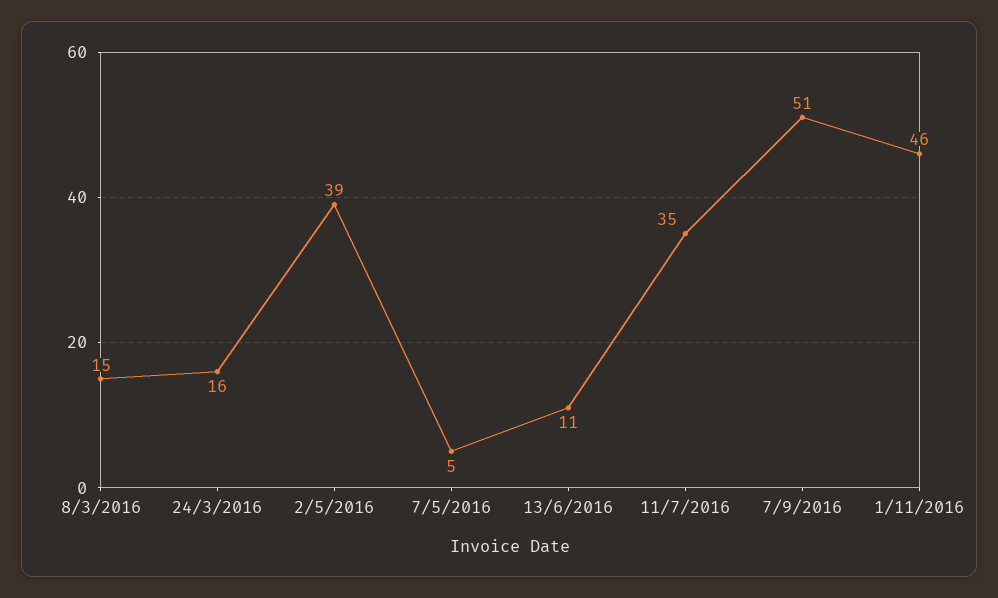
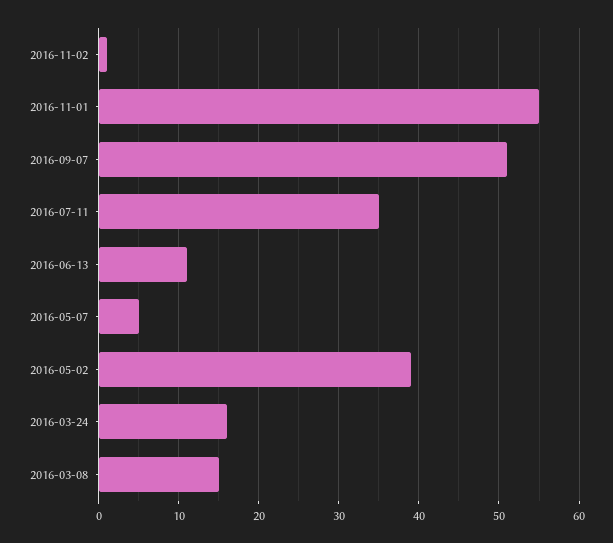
1/11/2016: 46 -> 55
2016-11-02: none -> 1

